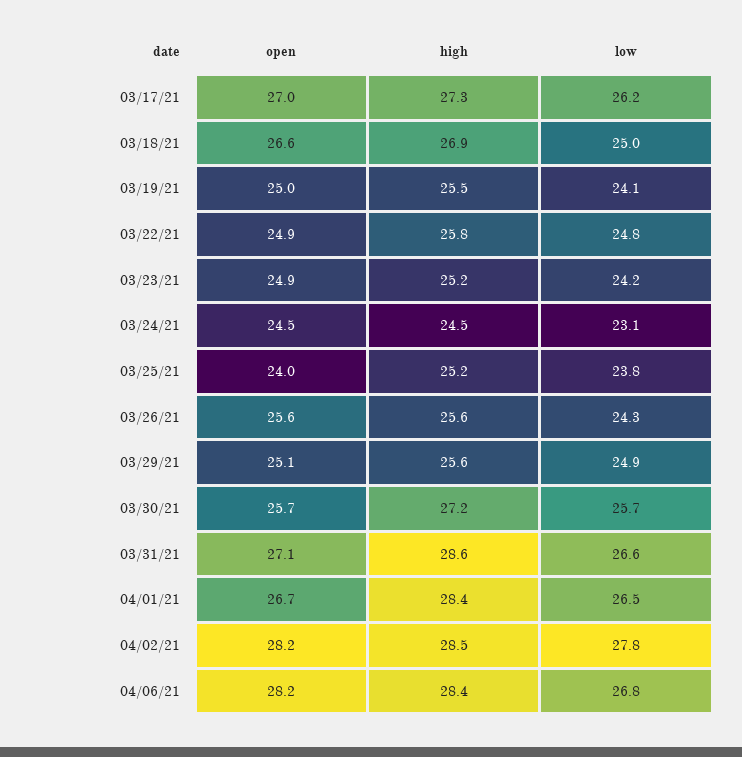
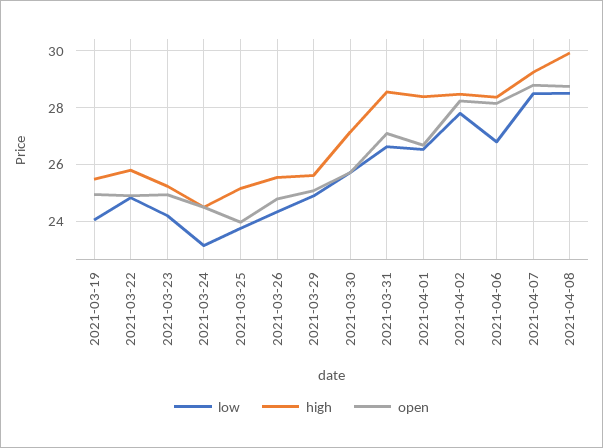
open, 03/17/21: 27 -> none
high, 03/17/21: 27.3 -> none
low, 03/17/21: 26.2 -> none
open, 03/18/21: 26.6 -> none
high, 03/18/21: 26.9 -> none
low, 03/18/21: 25 -> none
open, 03/26/21: 25.6 -> 24.75
low, 2021-04-07: none -> 28.5
high, 2021-04-07: none -> 29.25
open, 2021-04-07: none -> 28.75
low, 2021-04-08: none -> 28.5
high, 2021-04-08: none -> 30
open, 2021-04-08: none -> 28.75

